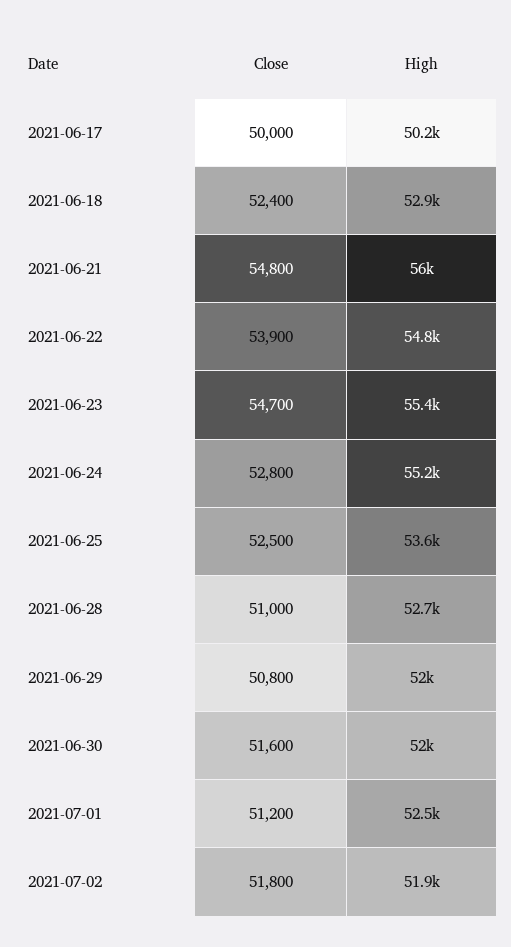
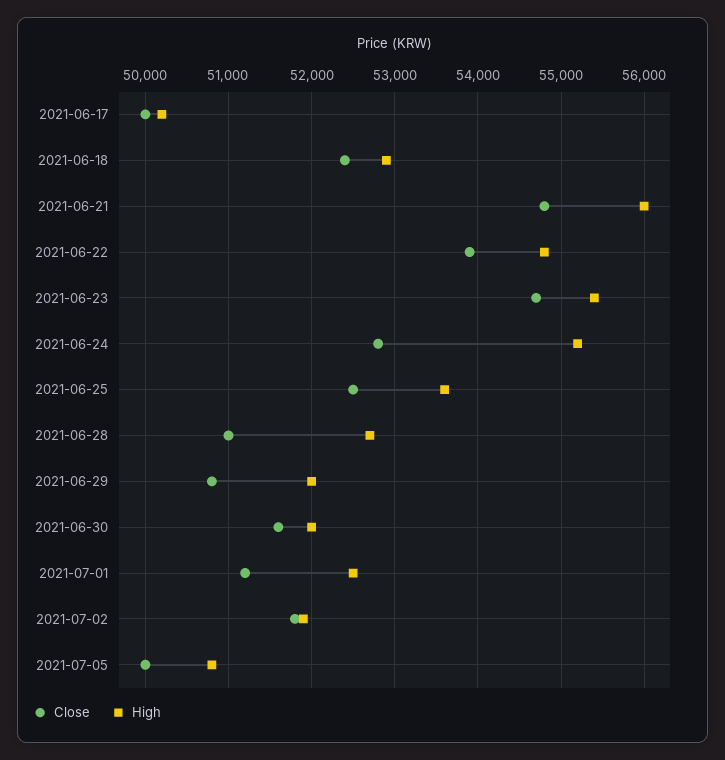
Close, 2021-07-05: none -> 50000
High, 2021-07-05: none -> 50800

